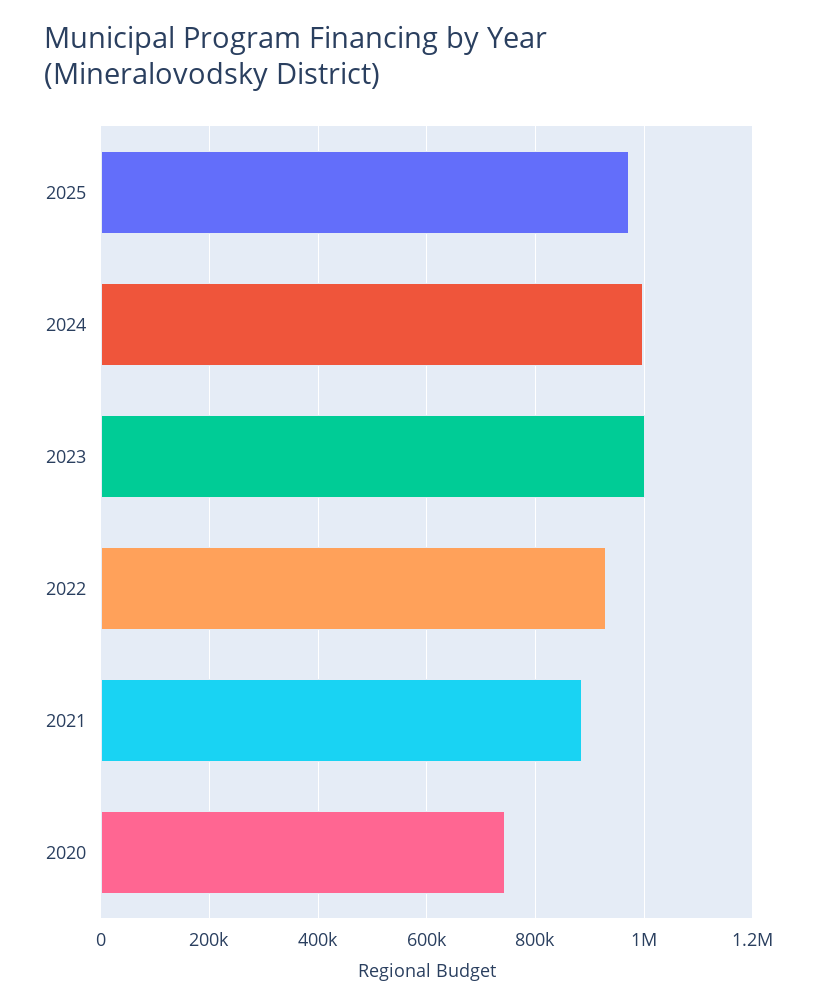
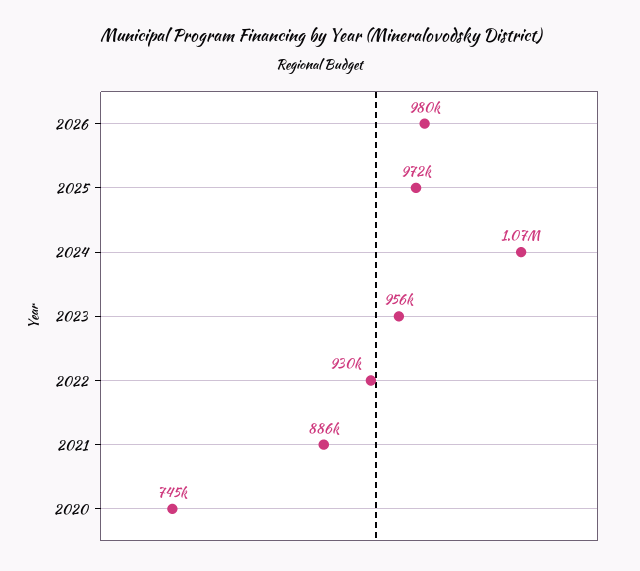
2024: 1000000 -> 1070000
2023: 1000000 -> 956000
2026: none -> 980000

